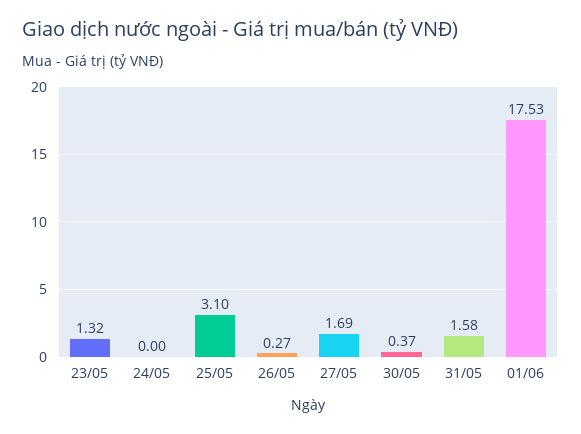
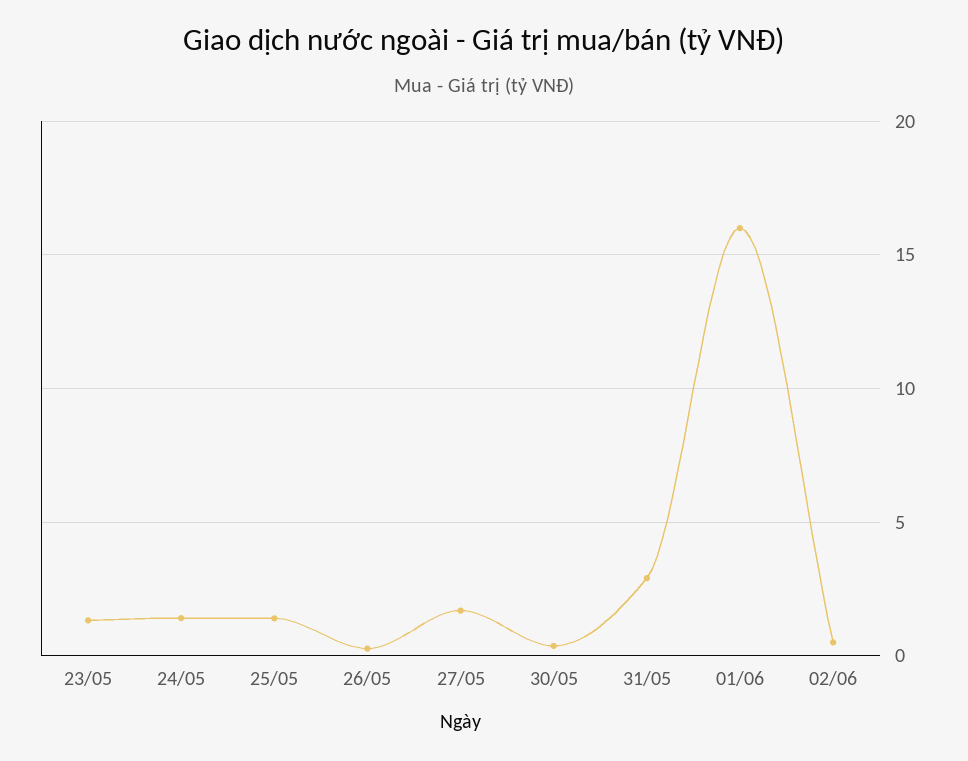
24/05: 0 -> 1.5
25/05: 3.1 -> 1.5
31/05: 1.58 -> 3
01/06: 17.53 -> 16
02/06: none -> 0.5

